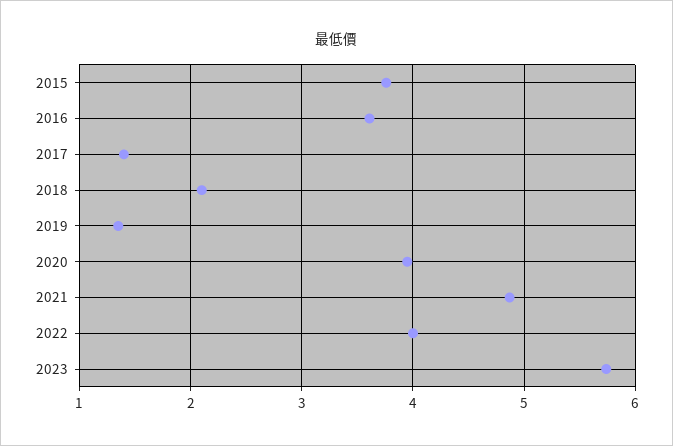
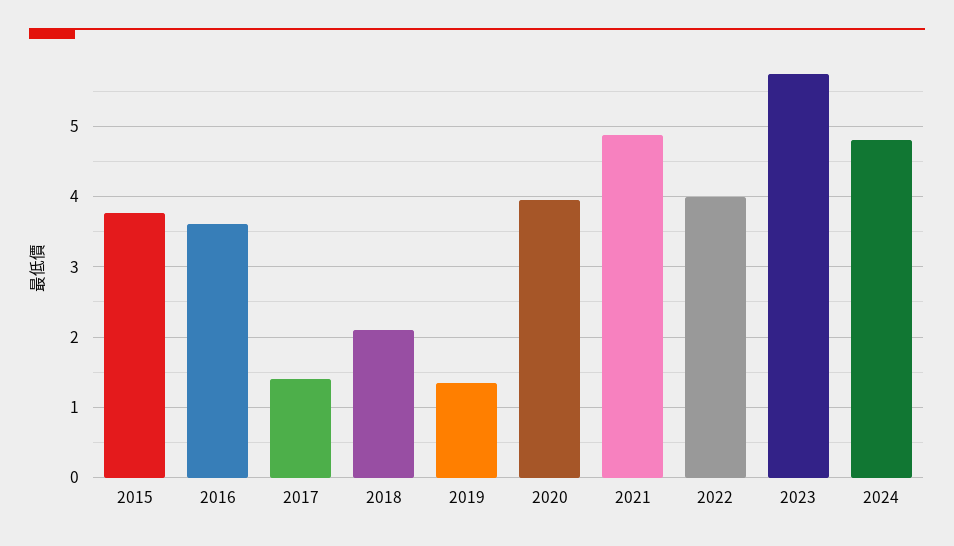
2024: none -> 4.8

